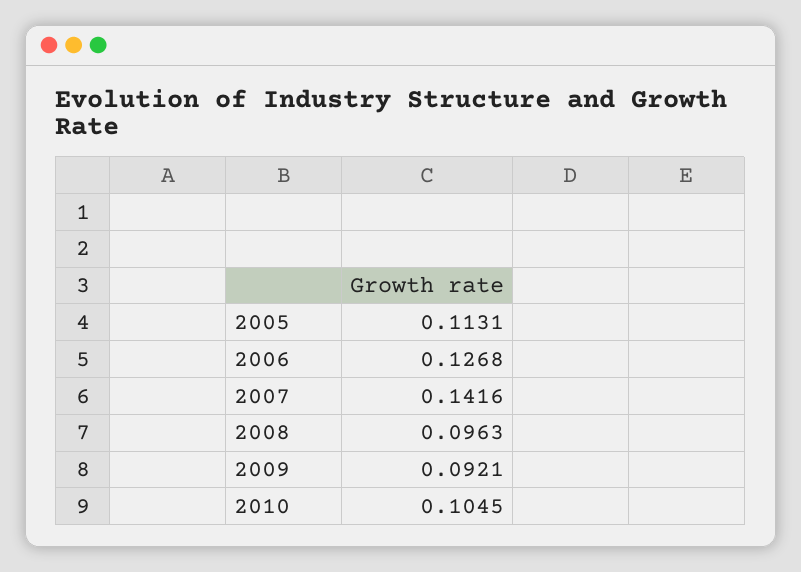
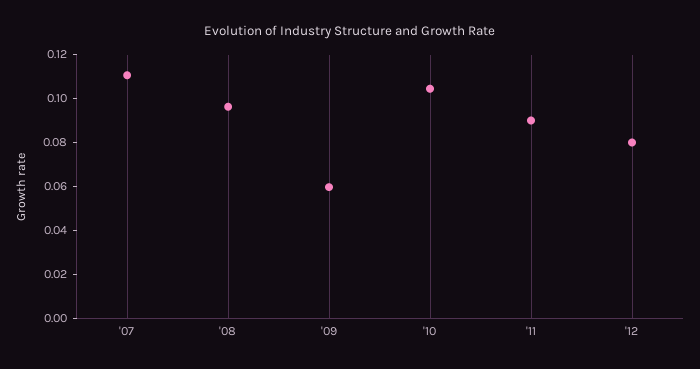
2005: 0.1131 -> none
2006: 0.1268 -> none
2007: 0.1416 -> 0.11
2009: 0.0921 -> 0.06
'11: none -> 0.09
'12: none -> 0.08

